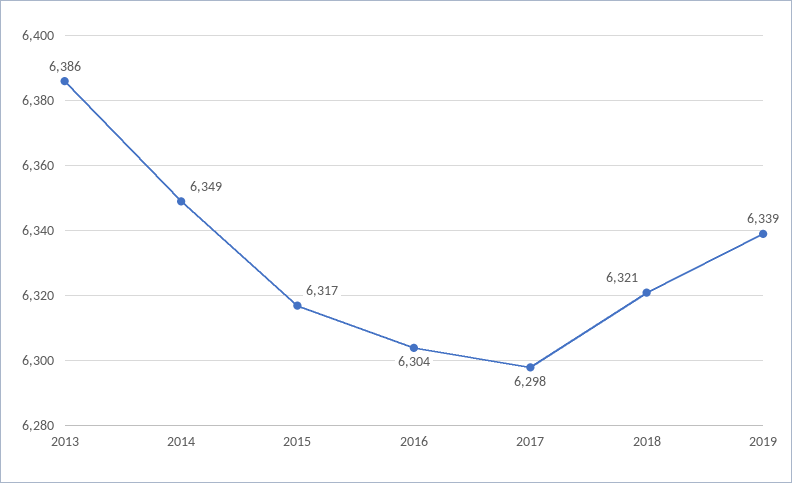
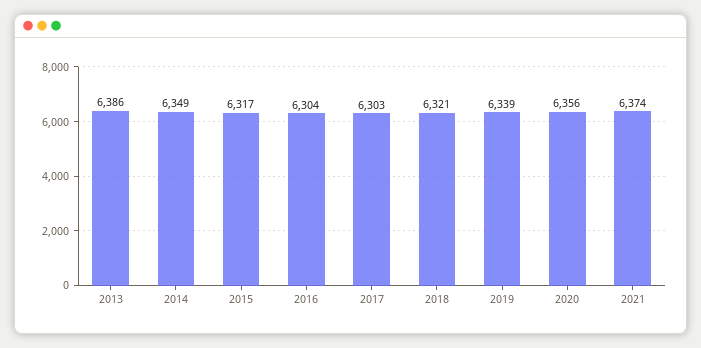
2017: 6298 -> 6303
2020: none -> 6356
2021: none -> 6374

